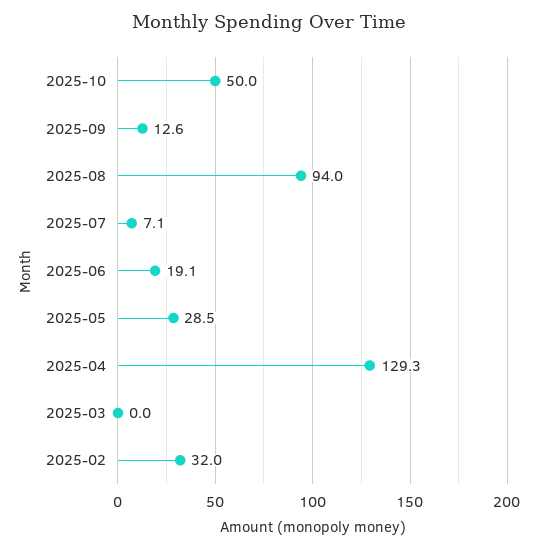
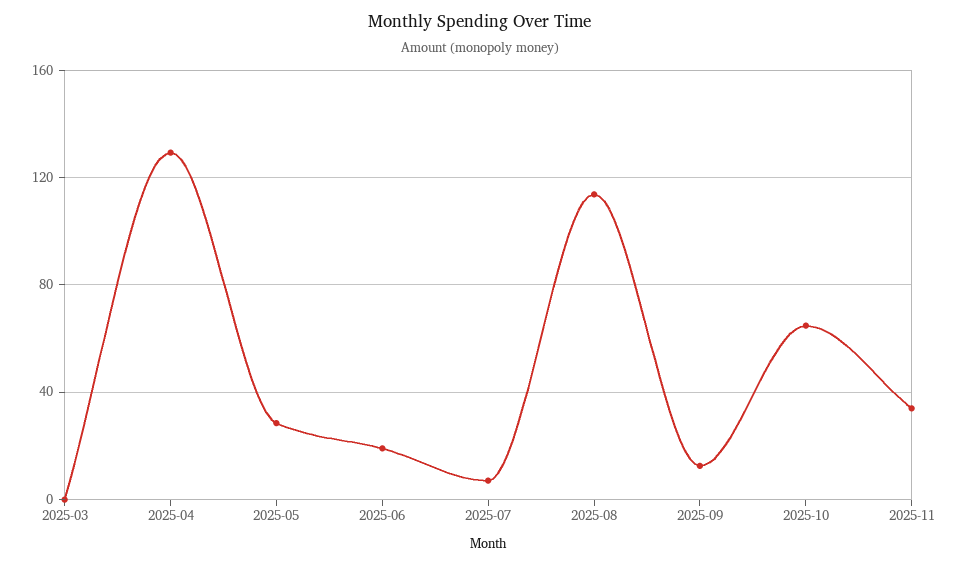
2025-10: 50 -> 65
2025-08: 94 -> 115
2025-02: 32 -> none
2025-11: none -> 35

